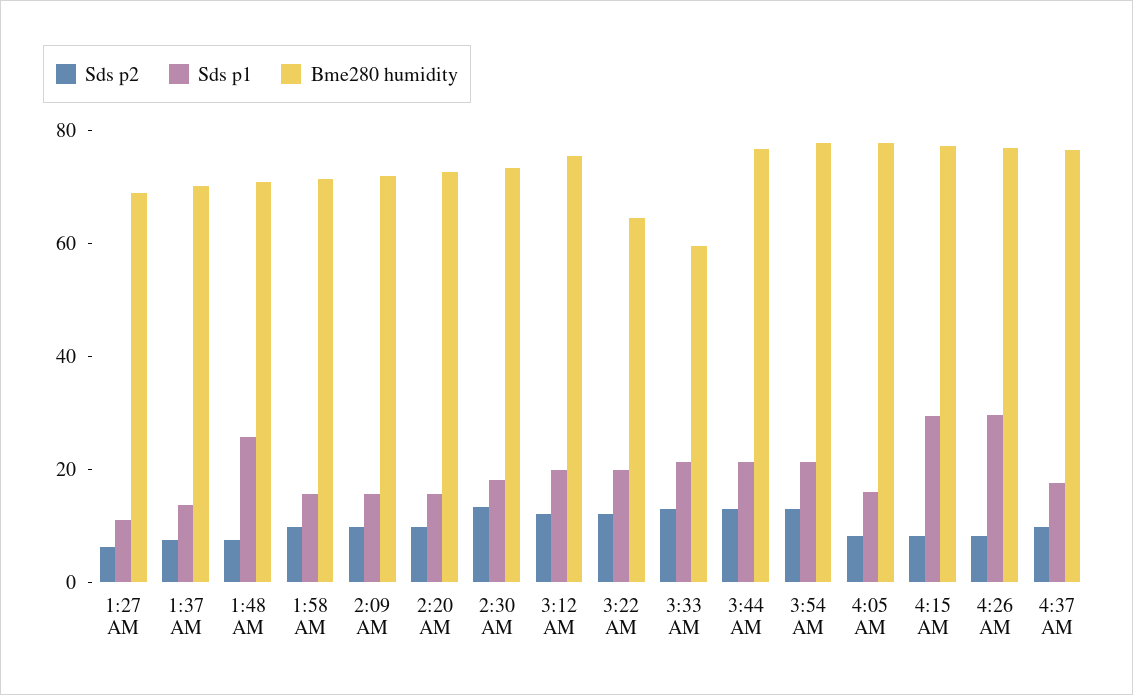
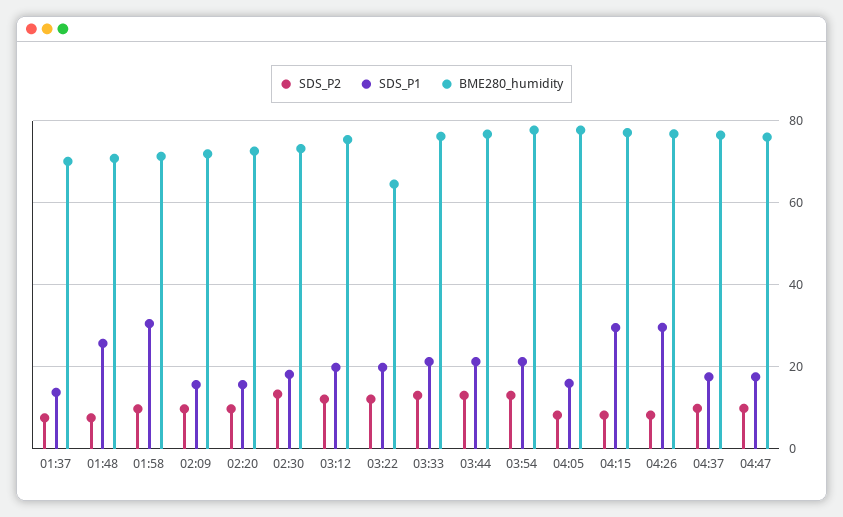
Sds p2, 1:27 AM: 5 -> none
Sds p1, 1:27 AM: 10 -> none
Bme280 humidity, 1:27 AM: 70 -> none
Sds p1, 1:58 AM: 15 -> 30
Bme280 humidity, 3:33 AM: 60 -> 76
Sds p2, 04:47: none -> 10
Sds p1, 04:47: none -> 18
Bme280 humidity, 04:47: none -> 76

